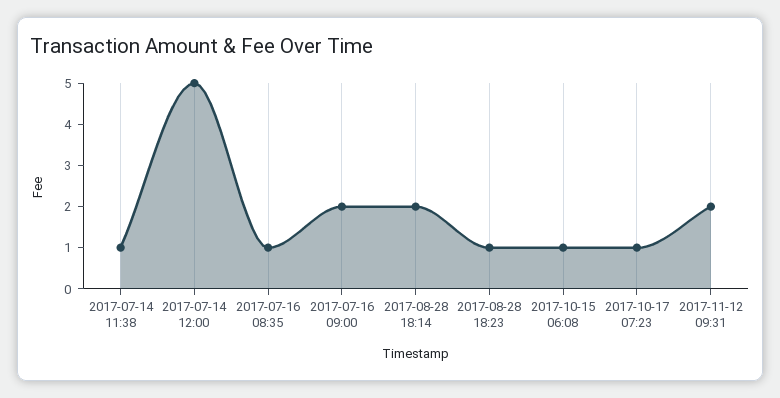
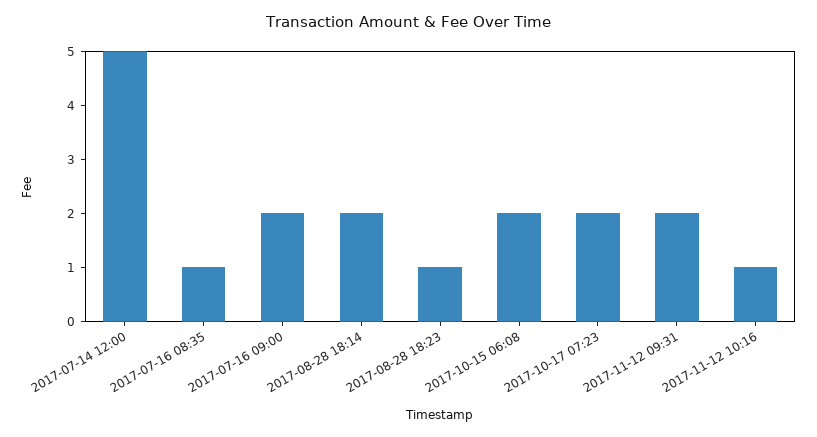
2017-07-14 11:38: 1 -> none
2017-10-15 06:08: 1 -> 2
2017-10-17 07:23: 1 -> 2
2017-11-12 10:16: none -> 1

